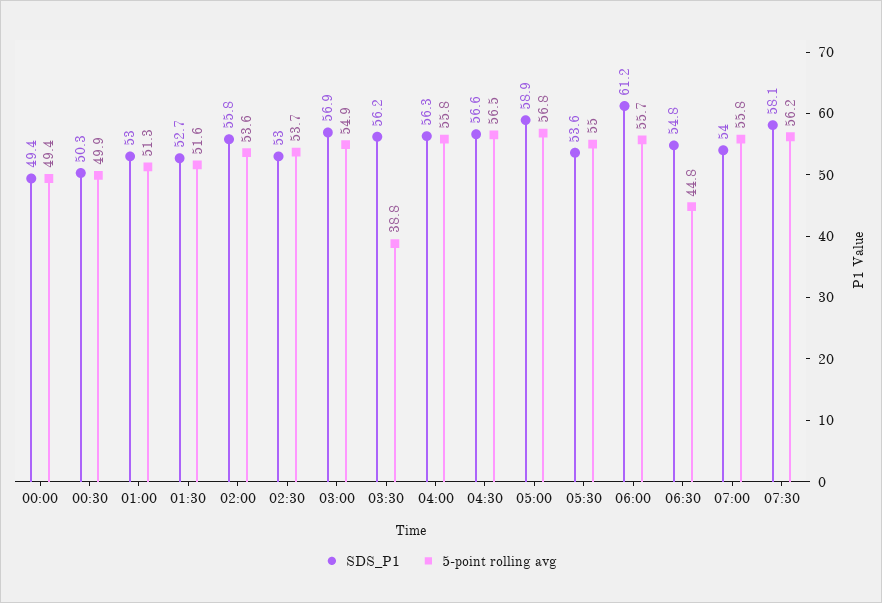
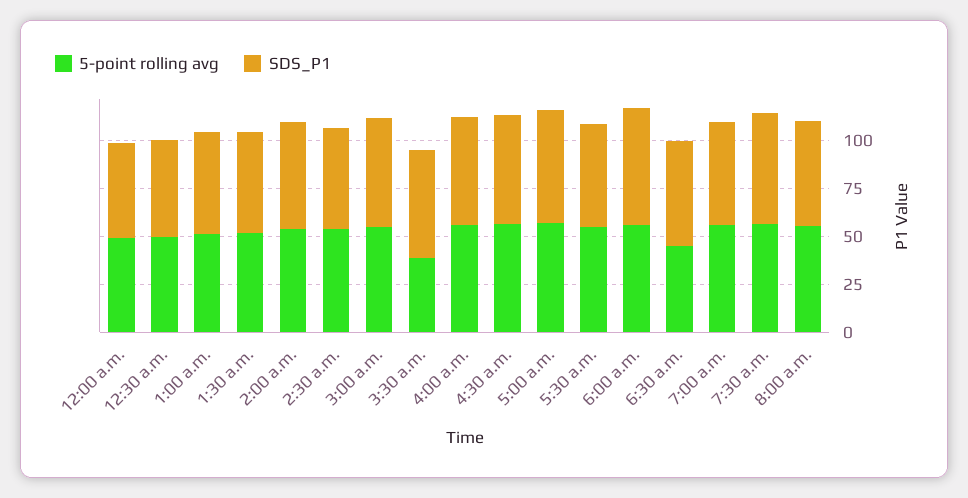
5-point rolling avg, 8:00 a.m.: none -> 55
SDS_P1, 8:00 a.m.: none -> 55

